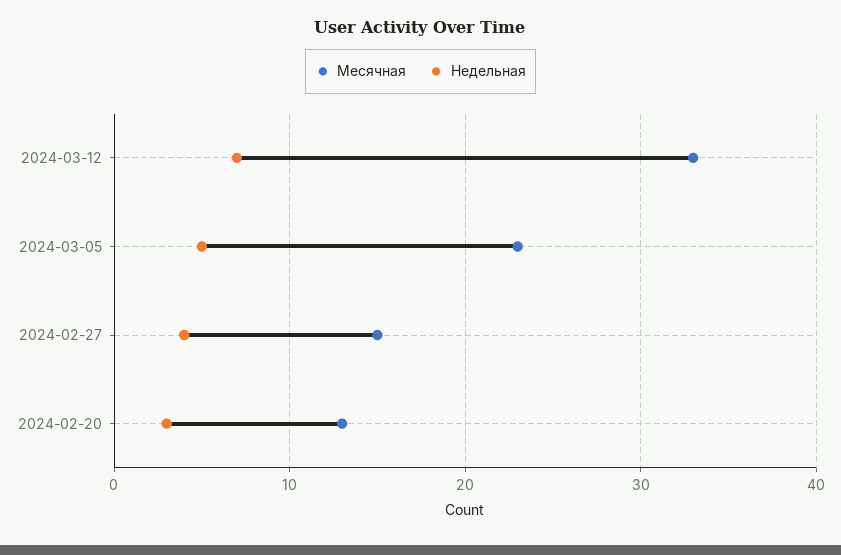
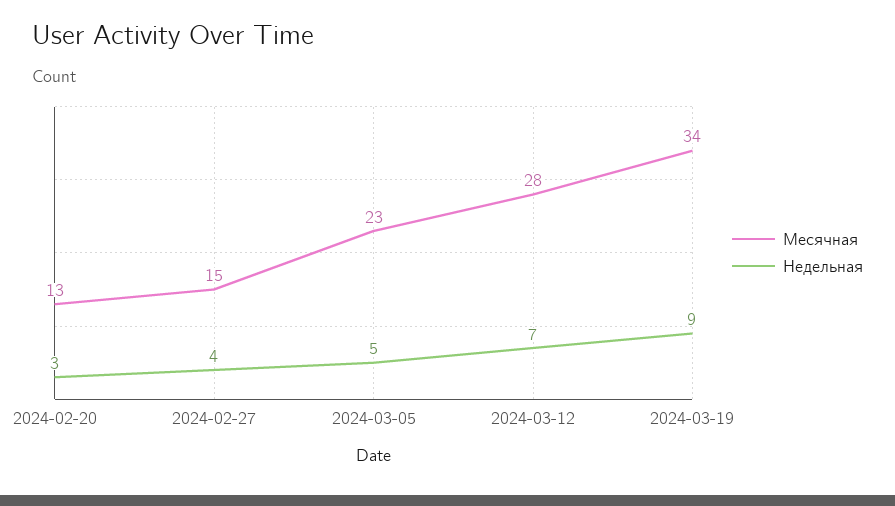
Месячная, 2024-03-12: 33 -> 28
Месячная, 2024-03-19: none -> 34
Недельная, 2024-03-19: none -> 9

